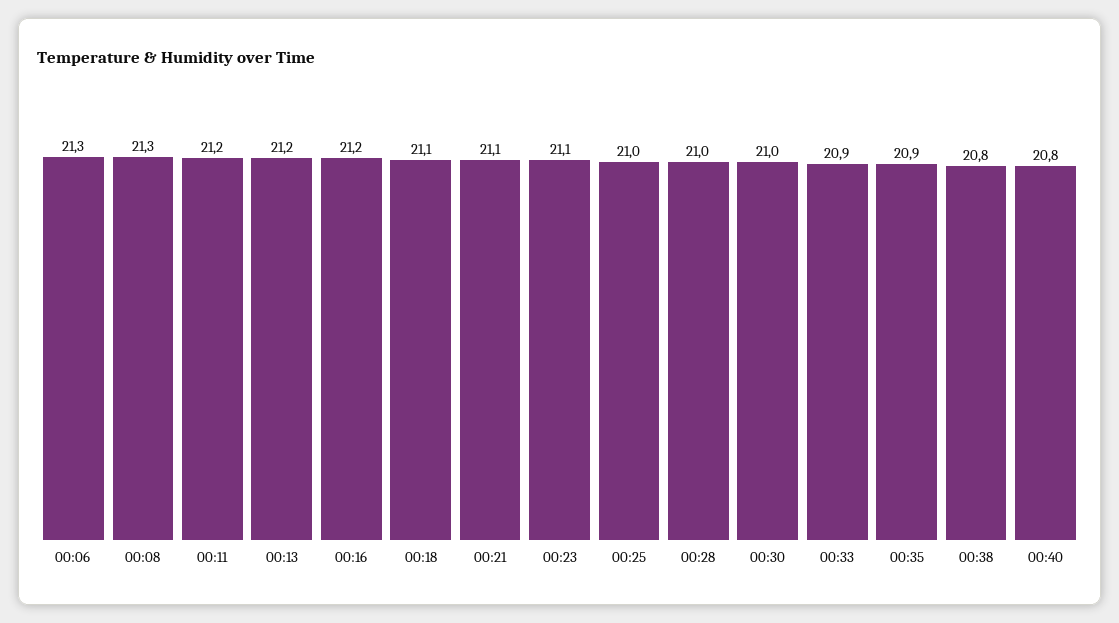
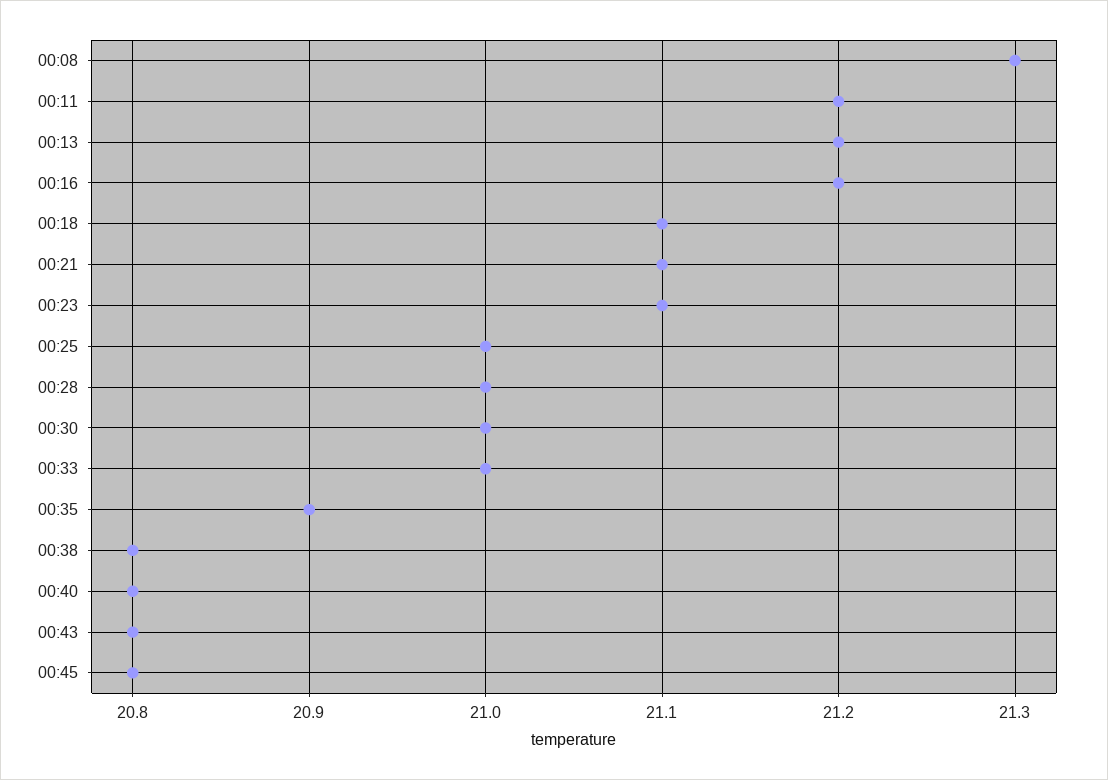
00:06: 21.3 -> none
00:33: 20.9 -> 21
00:43: none -> 20.8
00:45: none -> 20.8

